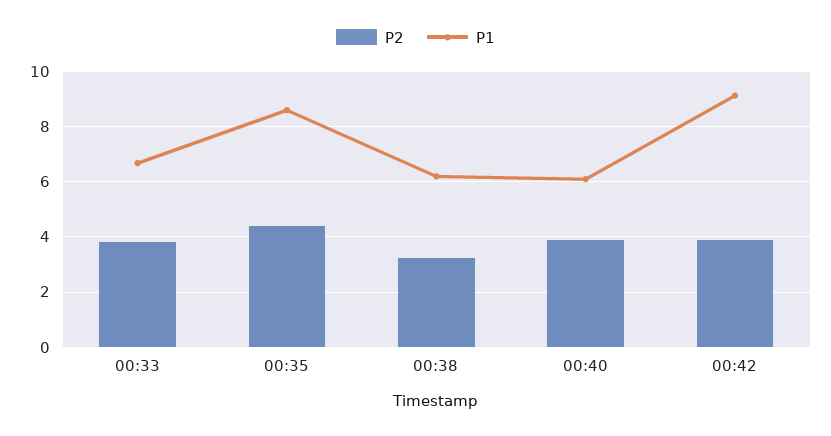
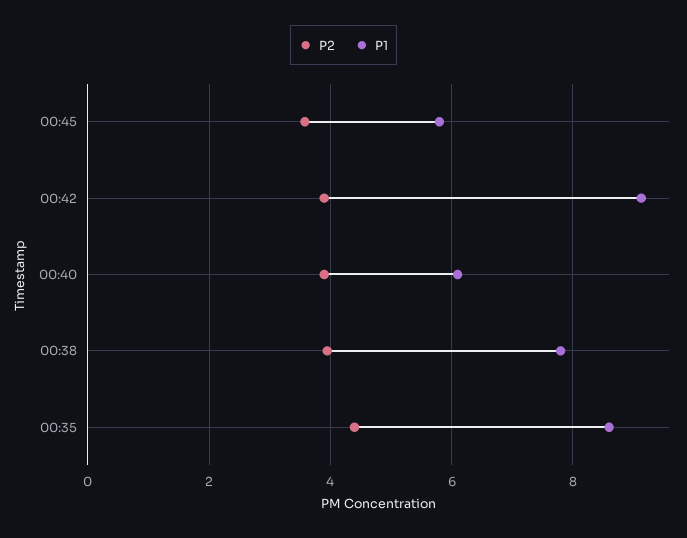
P2, 00:33: 3.75 -> none
P1, 00:33: 6.75 -> none
P2, 00:38: 3.25 -> 4
P1, 00:38: 6.25 -> 7.8
P2, 00:45: none -> 3.6
P1, 00:45: none -> 5.8

